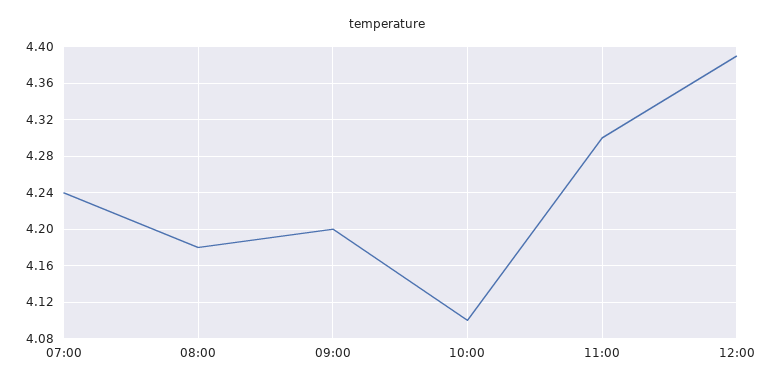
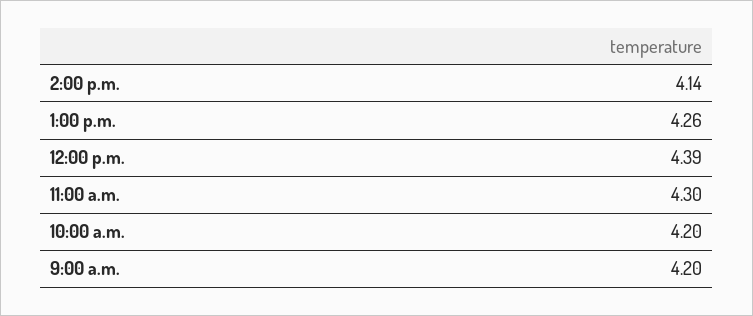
07:00: 4.24 -> none
08:00: 4.18 -> none
10:00: 4.1 -> 4.2
2:00 p.m.: none -> 4.14
1:00 p.m.: none -> 4.26

